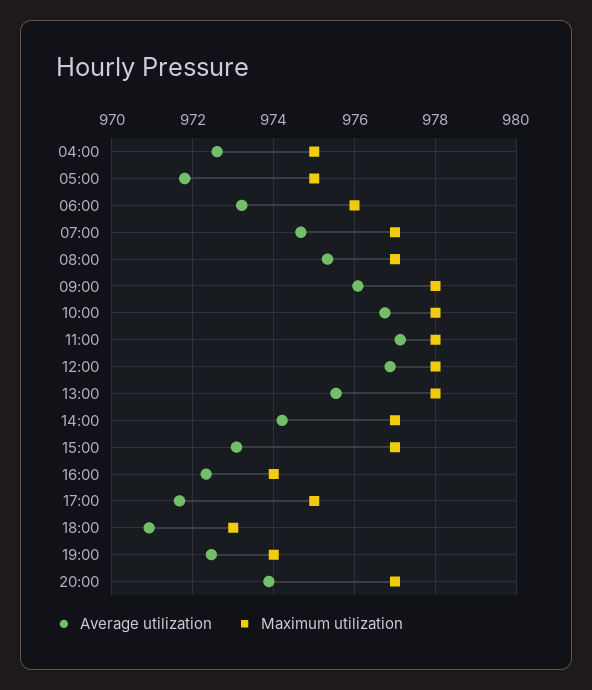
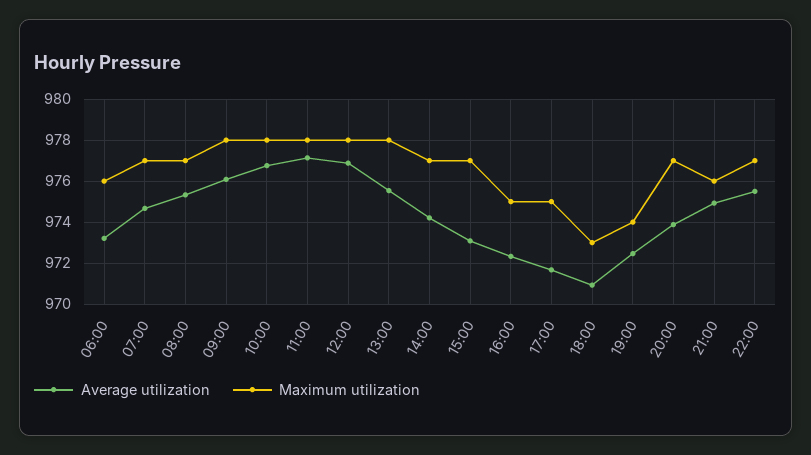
Average utilization, 04:00: 972.6 -> none
Maximum utilization, 04:00: 975 -> none
Average utilization, 05:00: 971.8 -> none
Maximum utilization, 05:00: 975 -> none
Maximum utilization, 16:00: 974 -> 975
Average utilization, 21:00: none -> 975
Maximum utilization, 21:00: none -> 976
Average utilization, 22:00: none -> 975.5
Maximum utilization, 22:00: none -> 977

